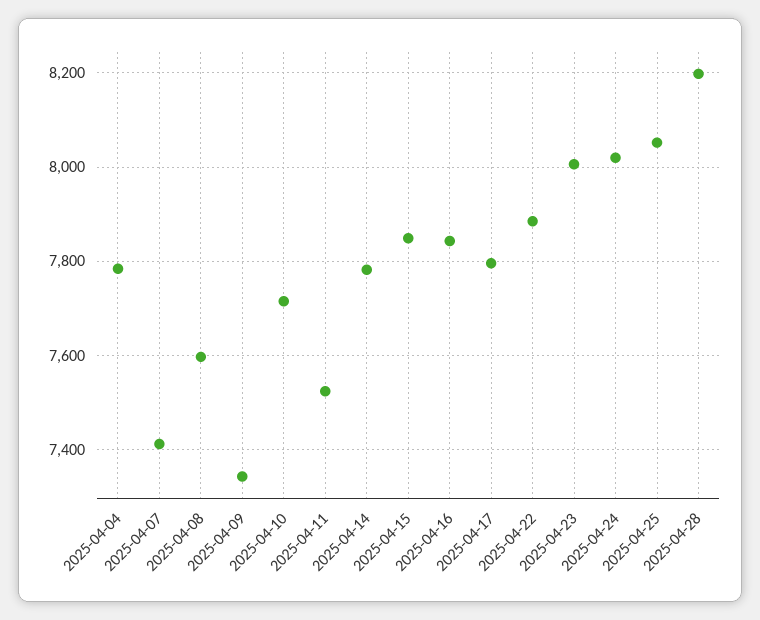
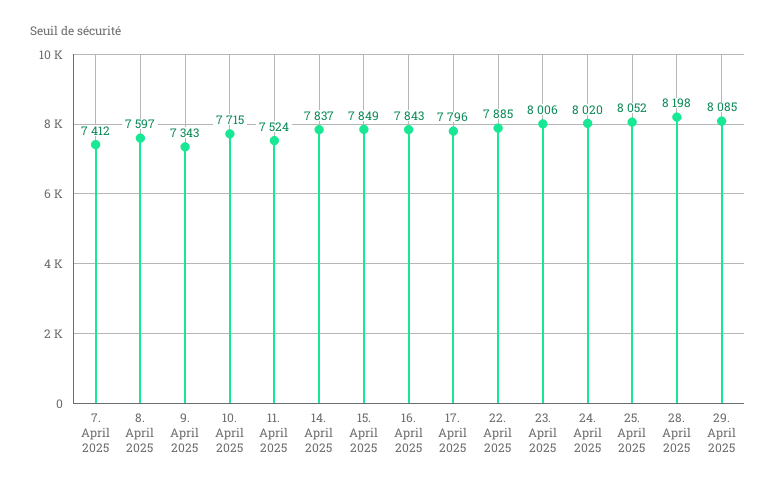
2025-04-04: 7780 -> none
2025-04-14: 7780 -> 7837
29. April 2025: none -> 8085

